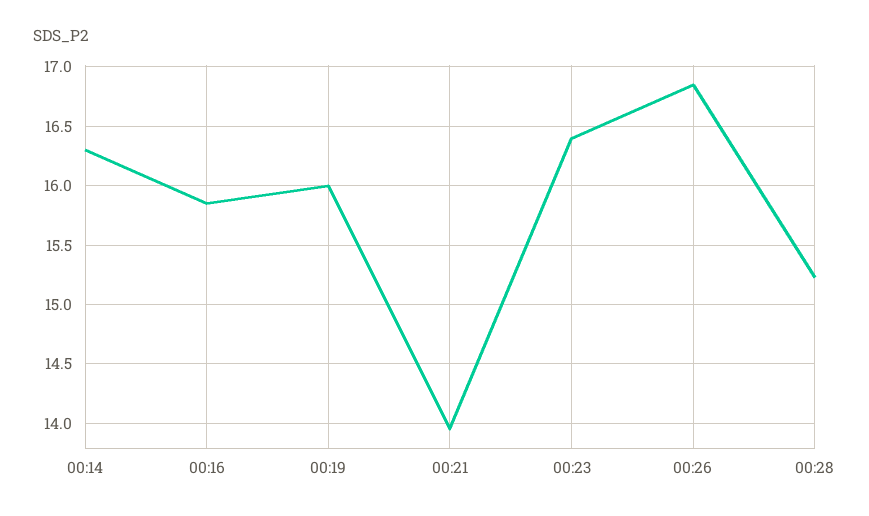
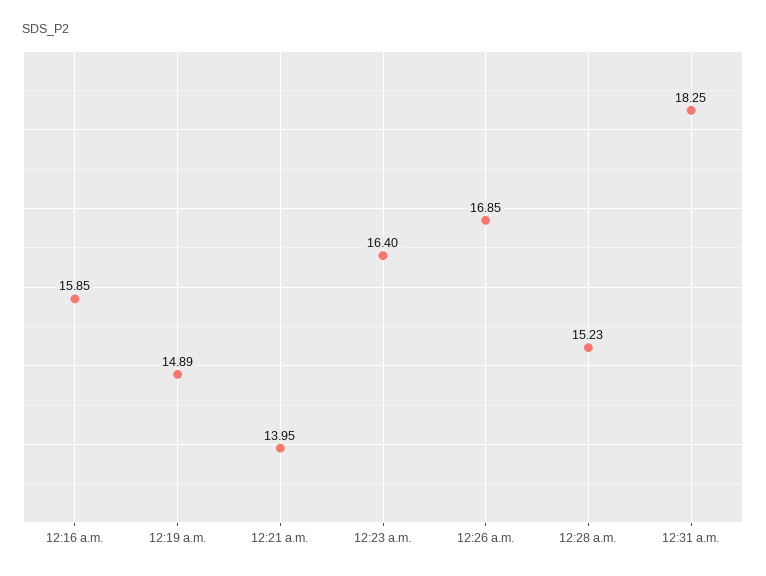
00:14: 16.3 -> none
00:19: 16 -> 14.89
12:31 a.m.: none -> 18.25

